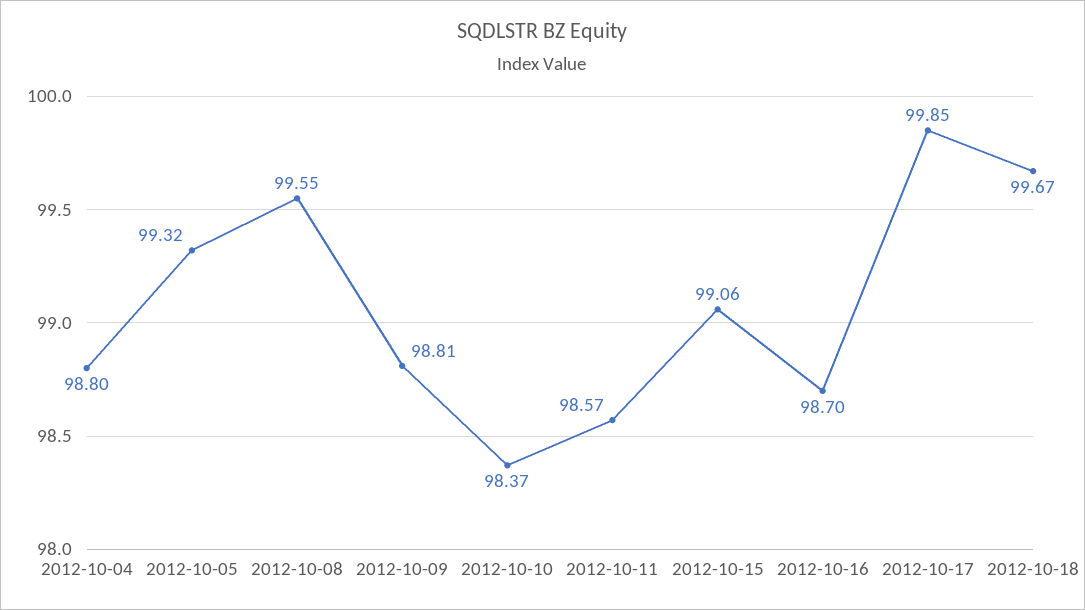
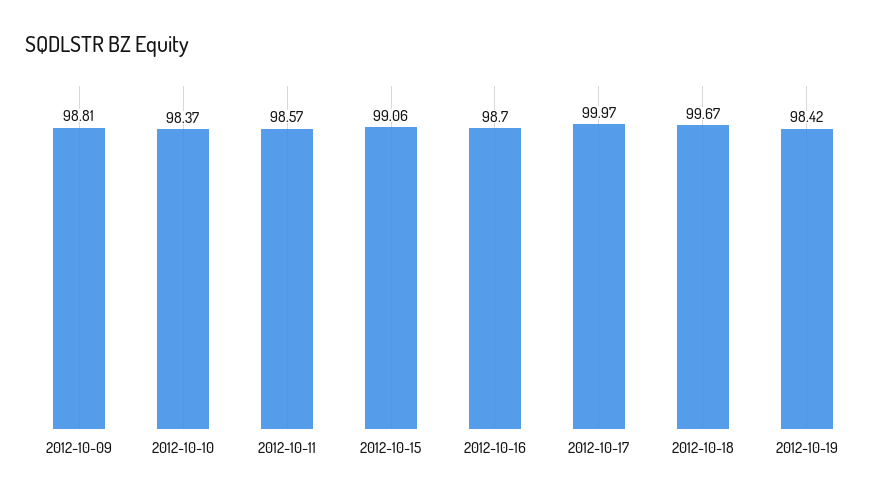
2012-10-04: 98.8 -> none
2012-10-05: 99.32 -> none
2012-10-08: 99.55 -> none
2012-10-17: 99.85 -> 99.97
2012-10-19: none -> 98.42

